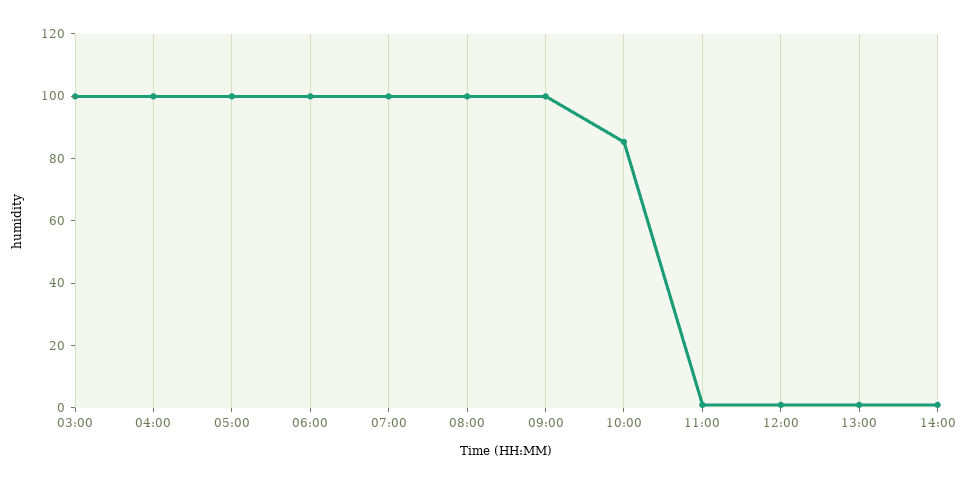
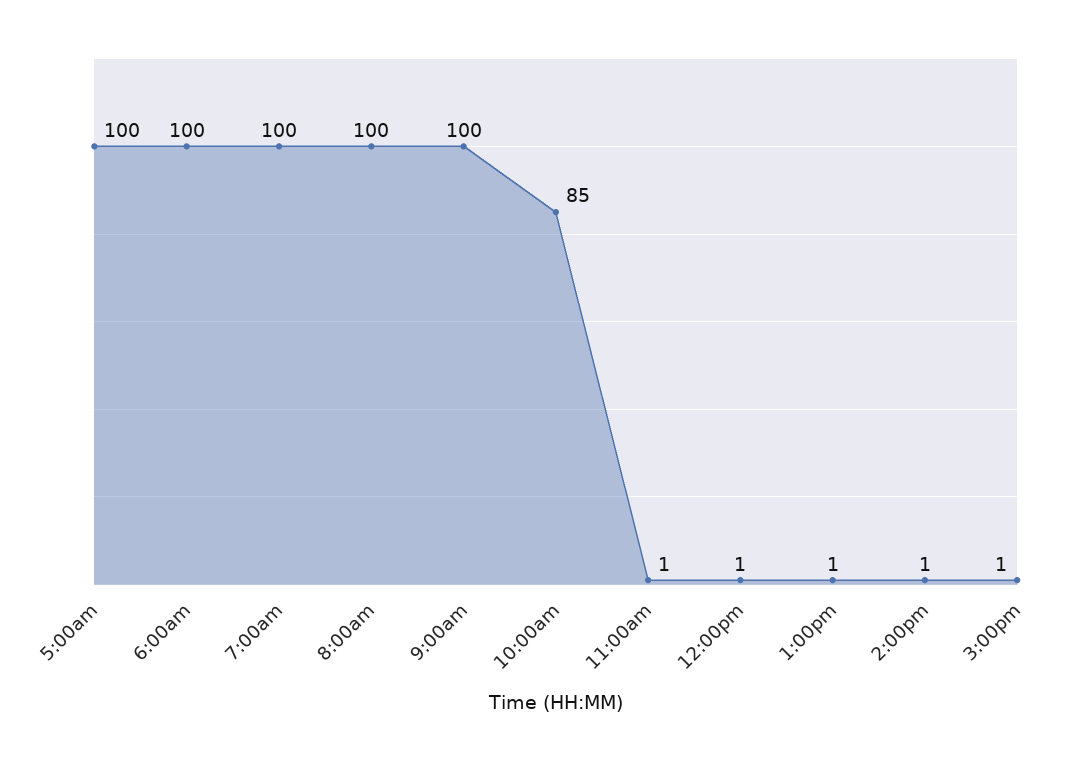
03:00: 100 -> none
04:00: 100 -> none
3:00pm: none -> 1

